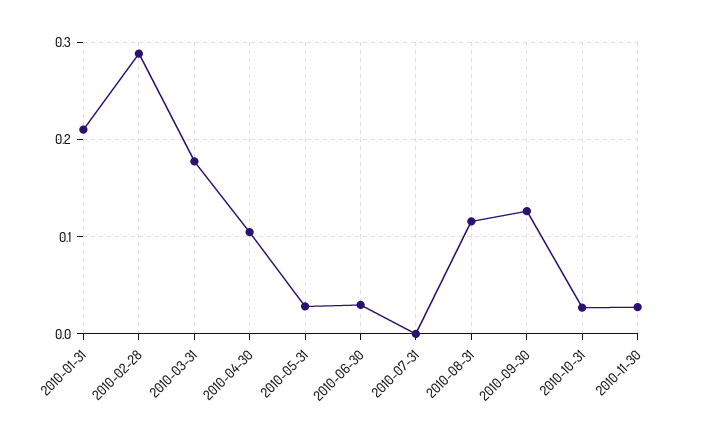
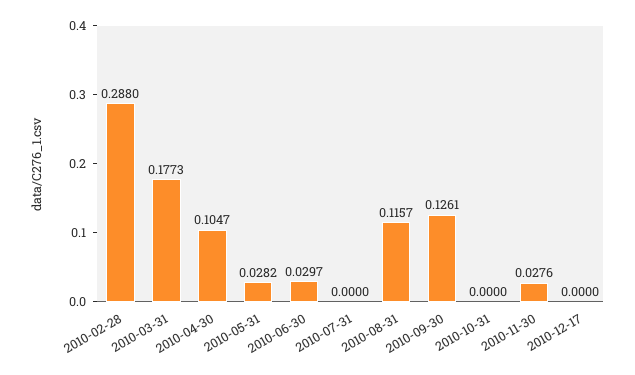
2010-01-31: 0.21 -> none
2010-10-31: 0.03 -> 0
2010-12-17: none -> 0

